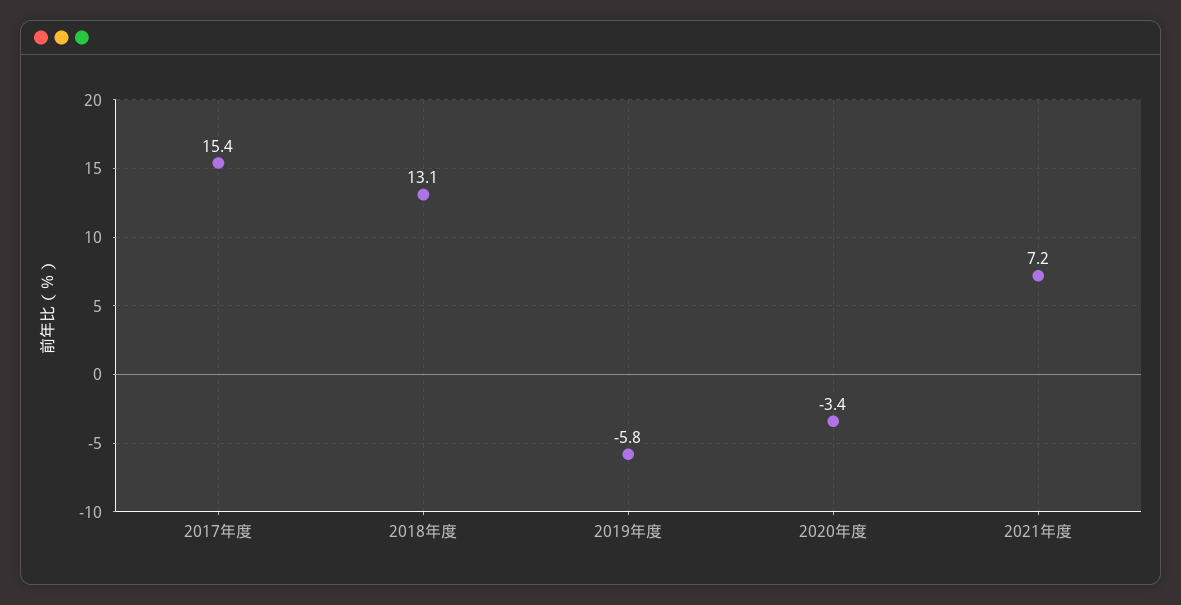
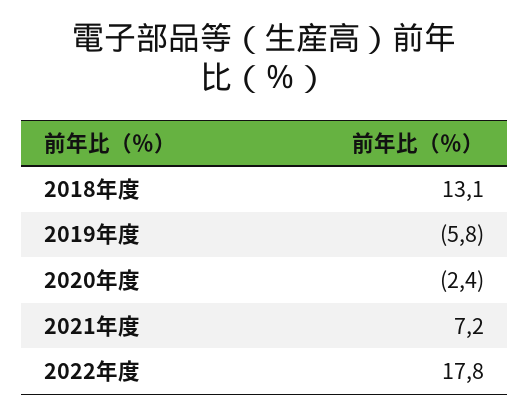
2017年度: 15.4 -> none
2020年度: -3.4 -> -2.4
2022年度: none -> 17.8

